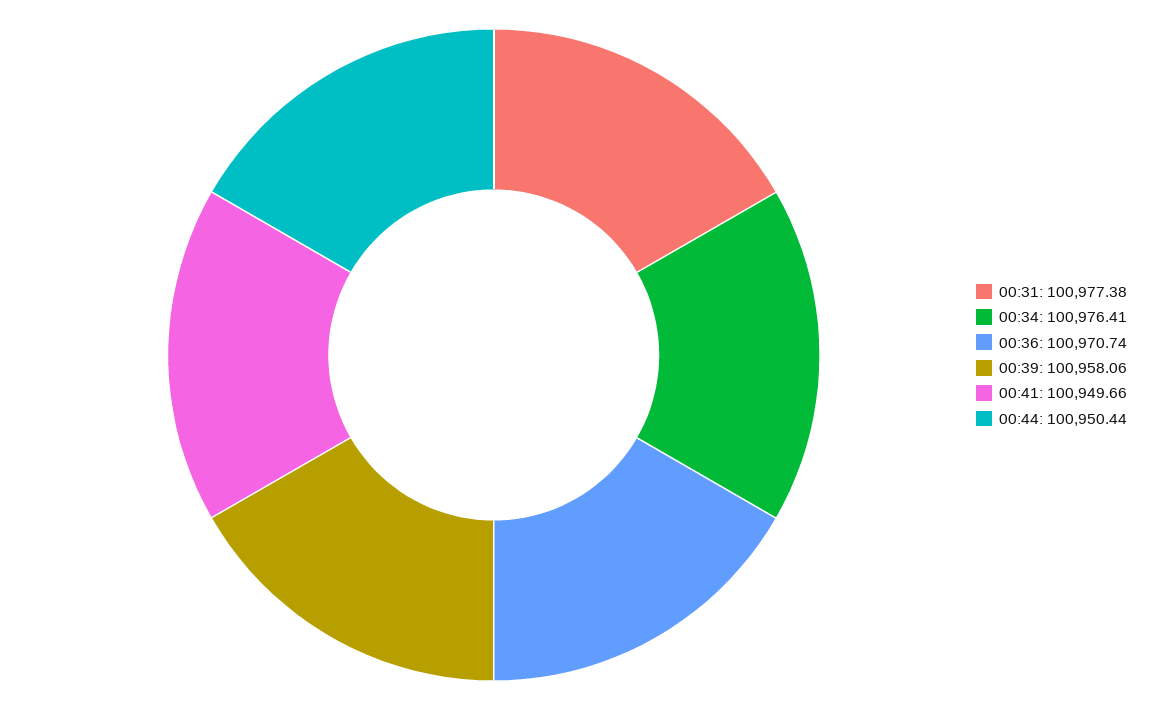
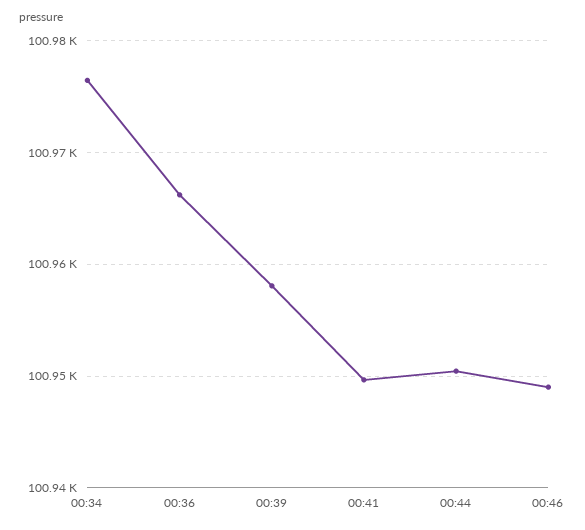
00:31: 100977.38 -> none
00:36: 100970.74 -> 100966
00:46: none -> 100949

